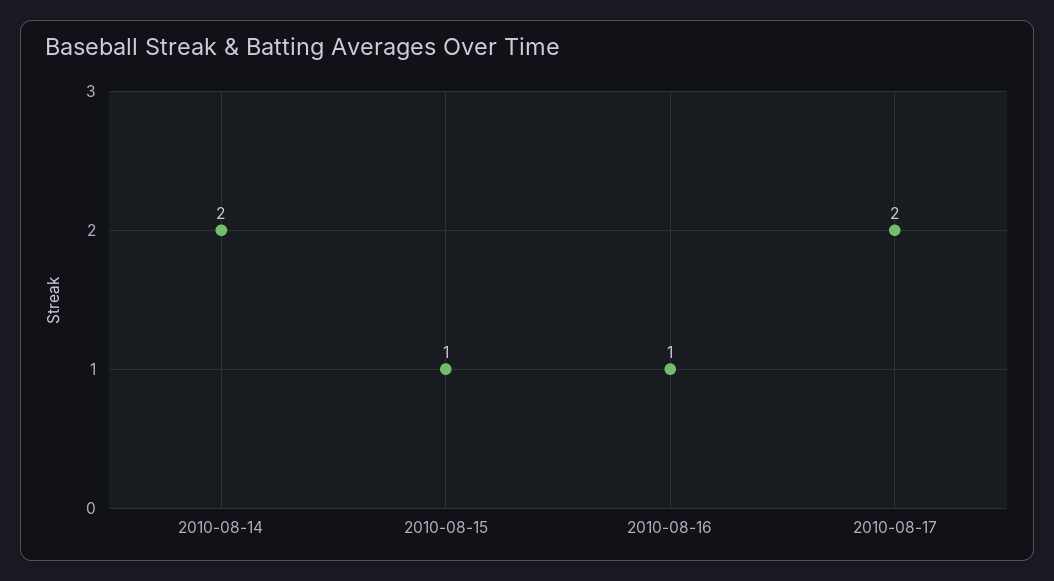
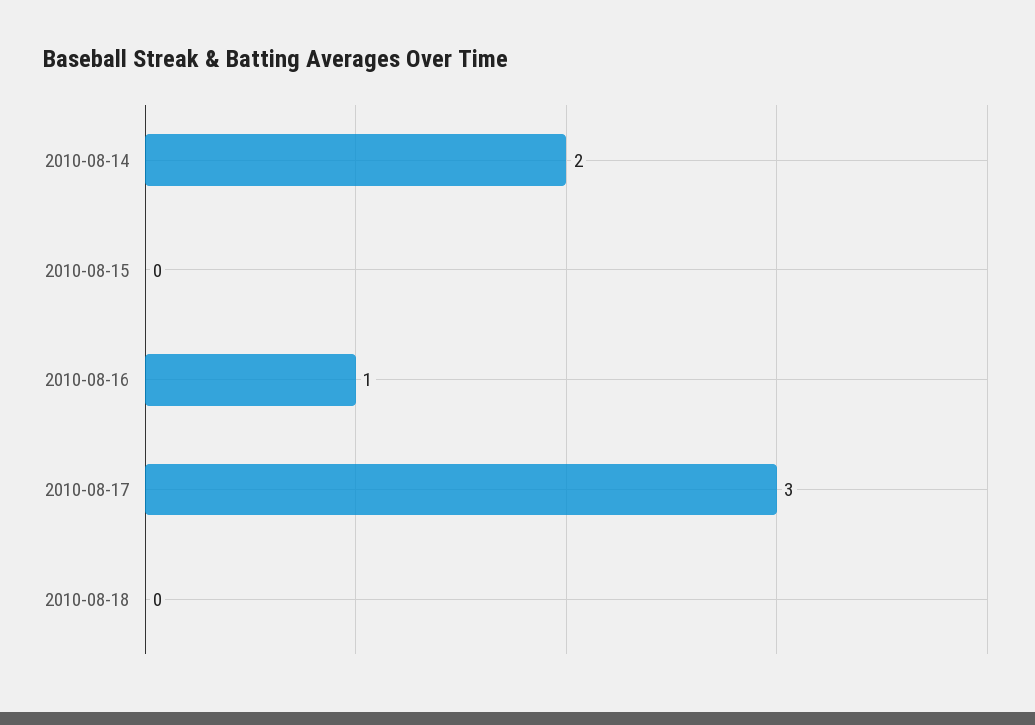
2010-08-15: 1 -> 0
2010-08-17: 2 -> 3
2010-08-18: none -> 0

